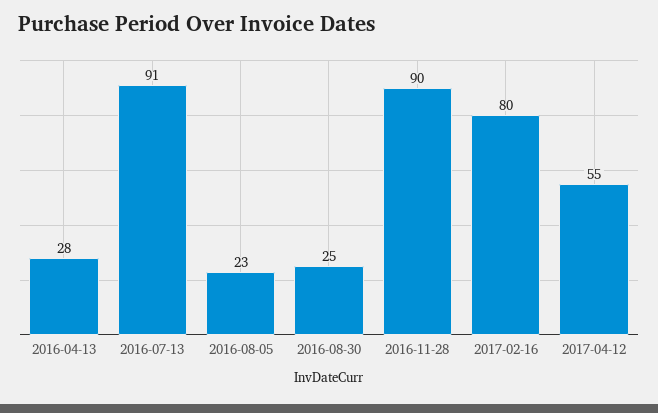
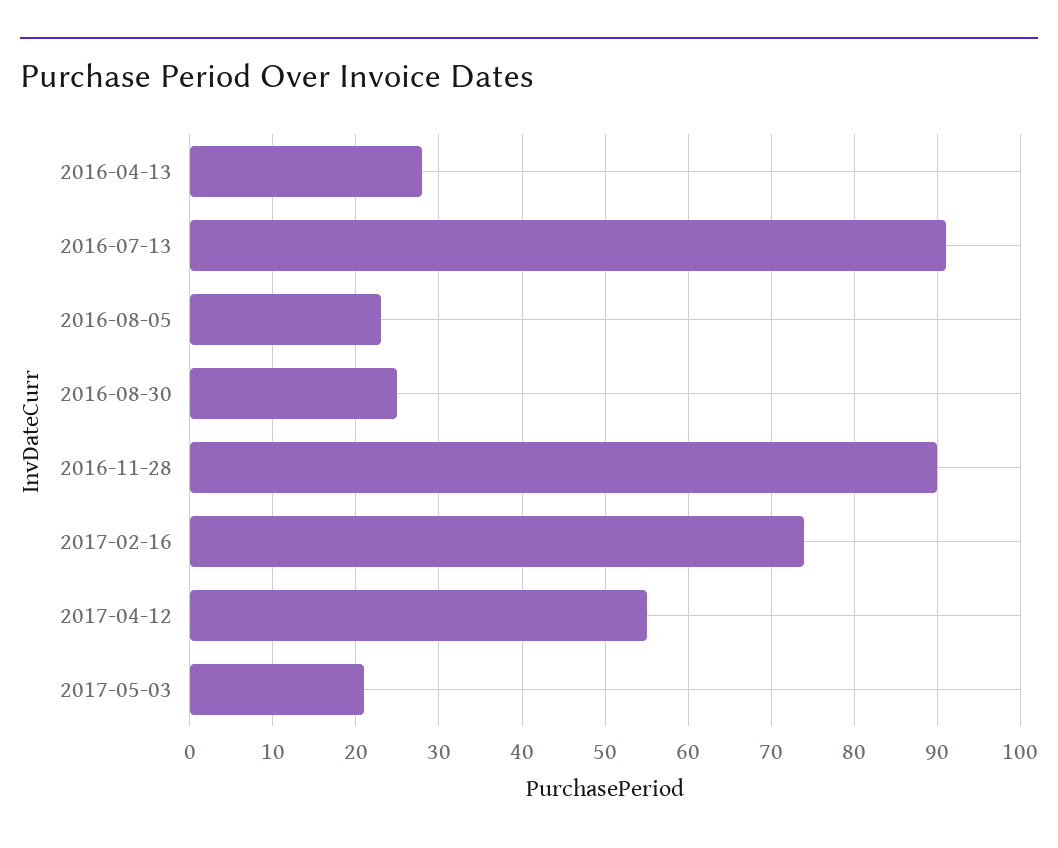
2017-02-16: 80 -> 74
2017-05-03: none -> 21

